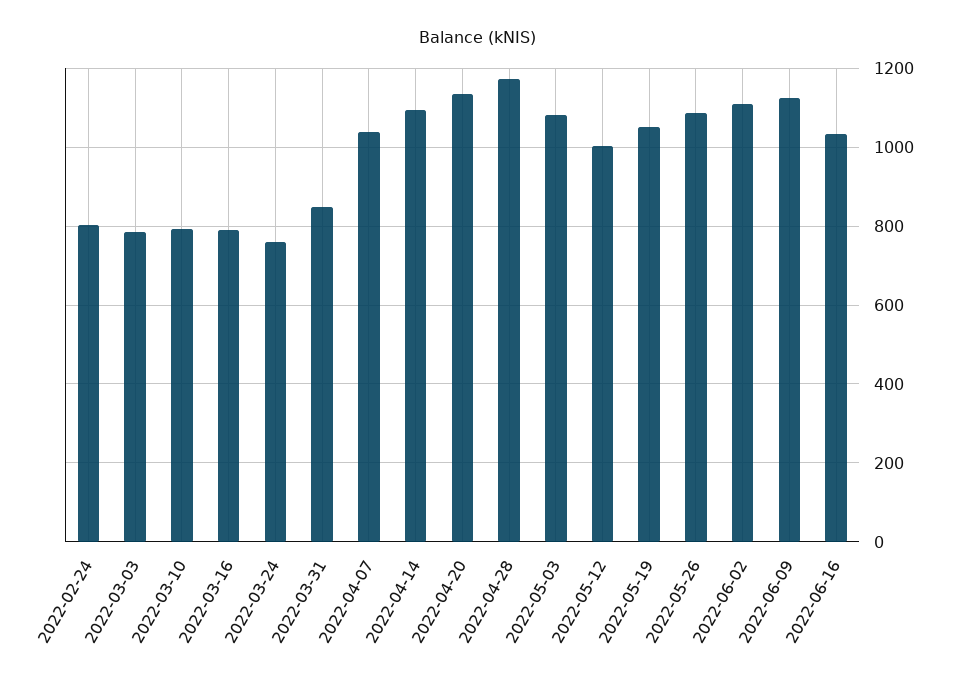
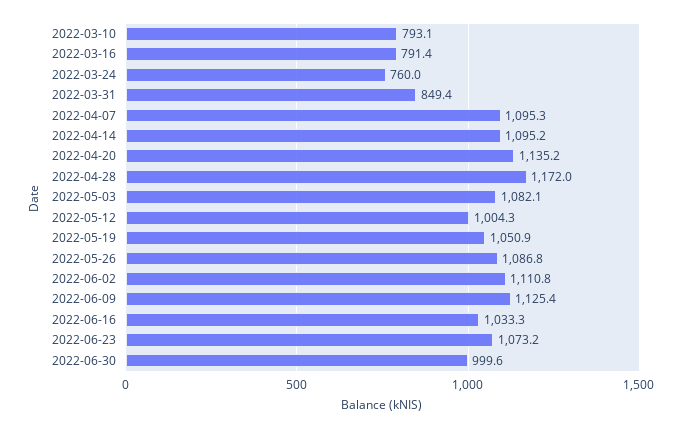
2022-02-24: 800 -> none
2022-03-03: 780 -> none
2022-04-07: 1040 -> 1095.3
2022-06-23: none -> 1073.2
2022-06-30: none -> 999.6

